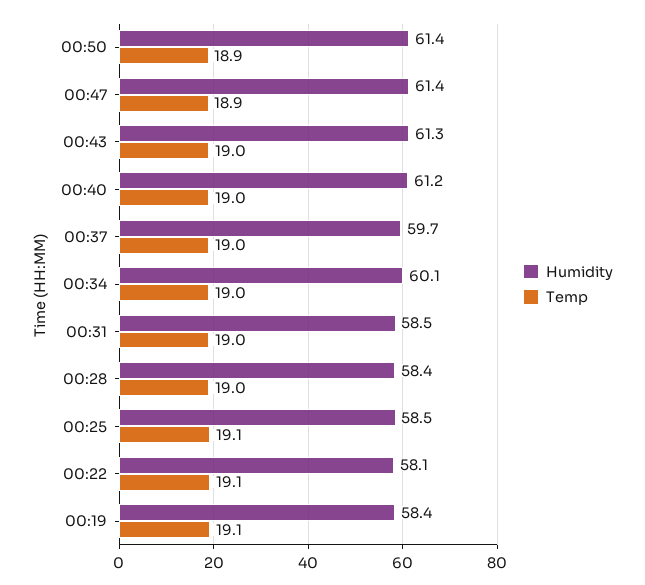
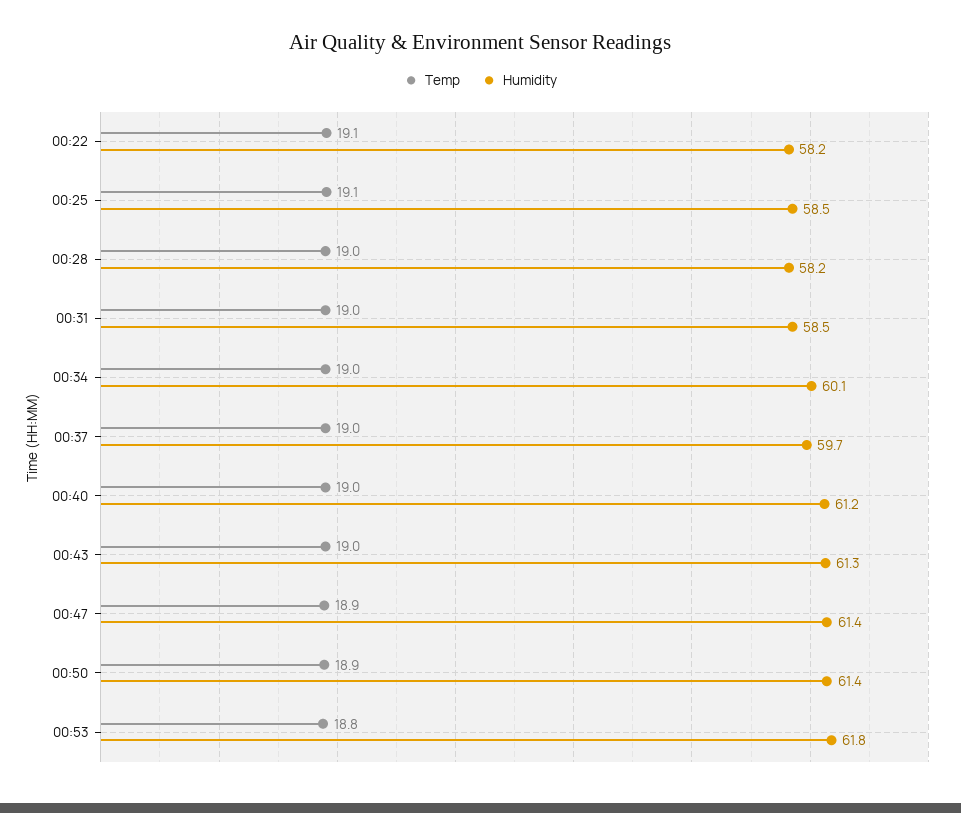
Humidity, 00:28: 58.4 -> 58.2
Humidity, 00:22: 58.1 -> 58.2
Humidity, 00:19: 58.4 -> none
Temp, 00:19: 19.1 -> none
Temp, 00:53: none -> 18.8
Humidity, 00:53: none -> 61.8

